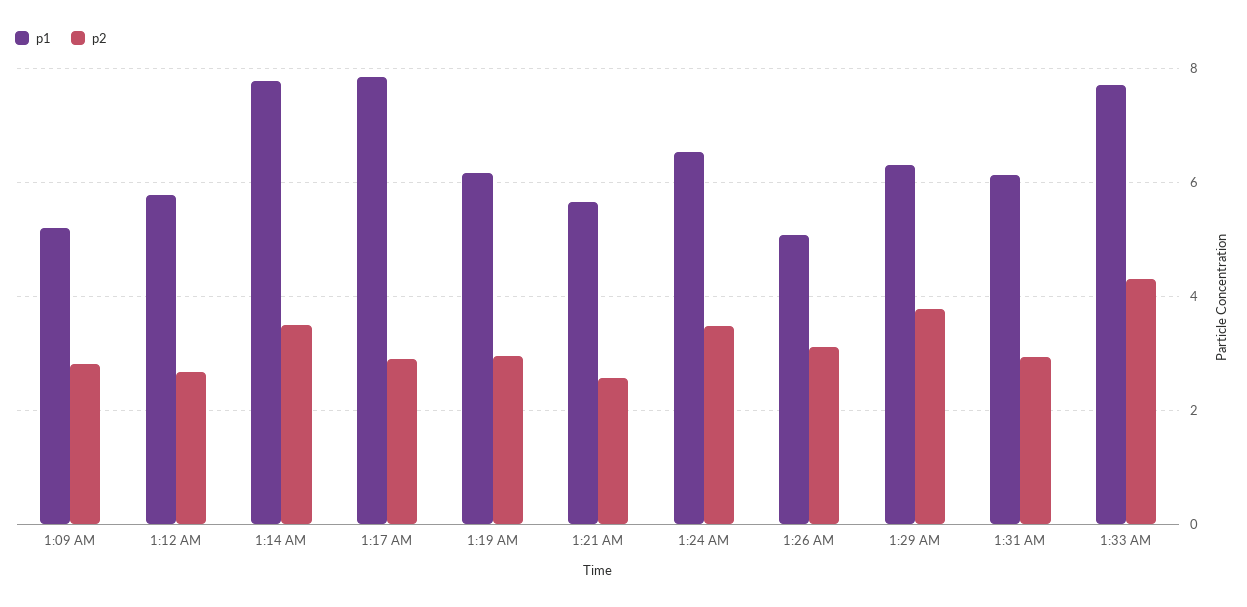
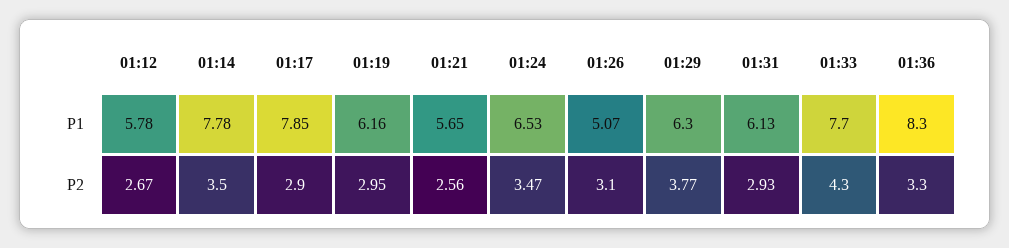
p1, 1:09 AM: 5.2 -> none
p2, 1:09 AM: 2.8 -> none
p1, 01:36: none -> 8.3
p2, 01:36: none -> 3.3

